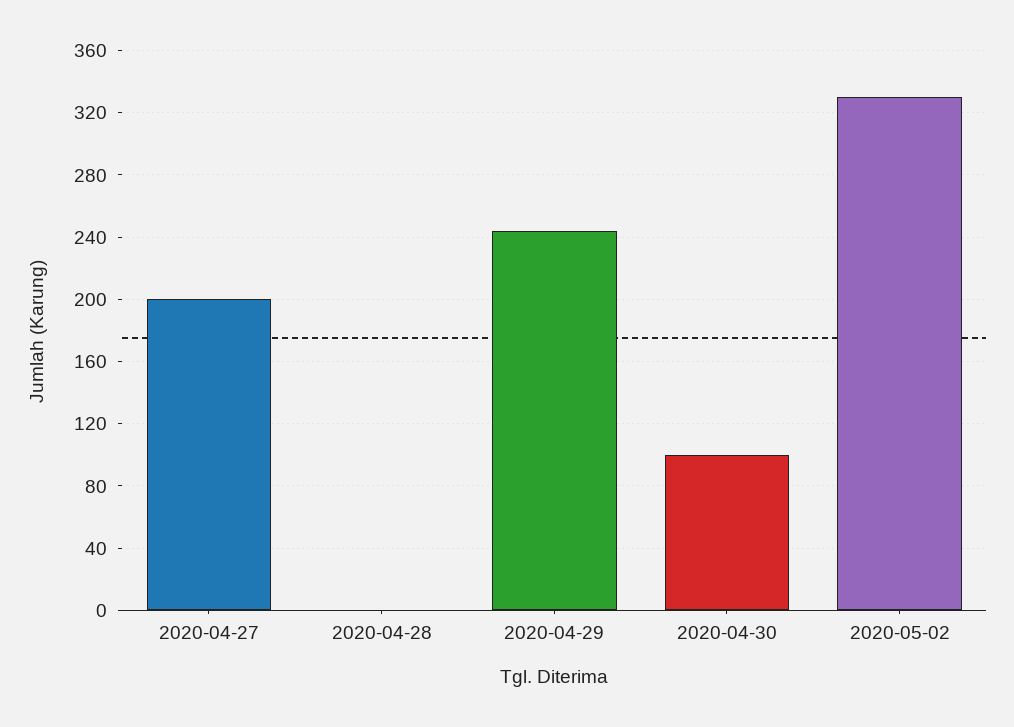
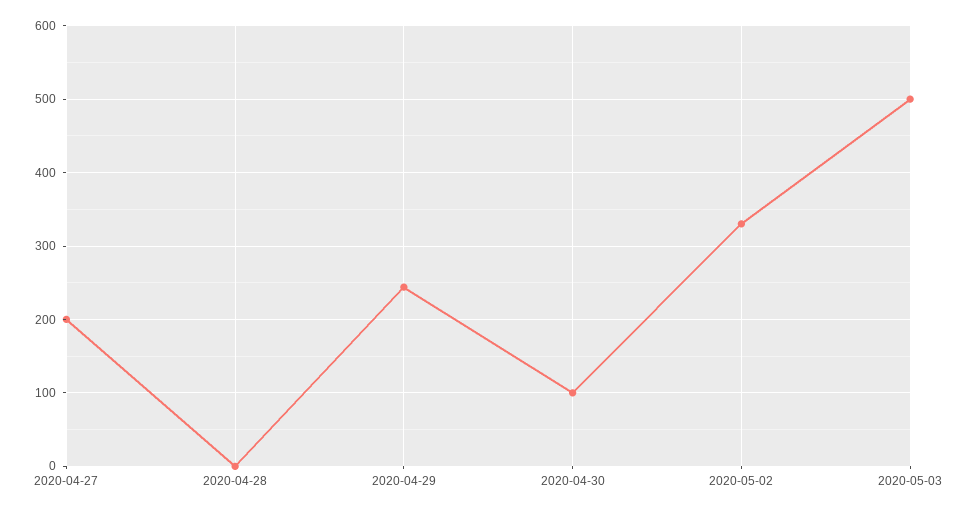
2020-05-03: none -> 500

